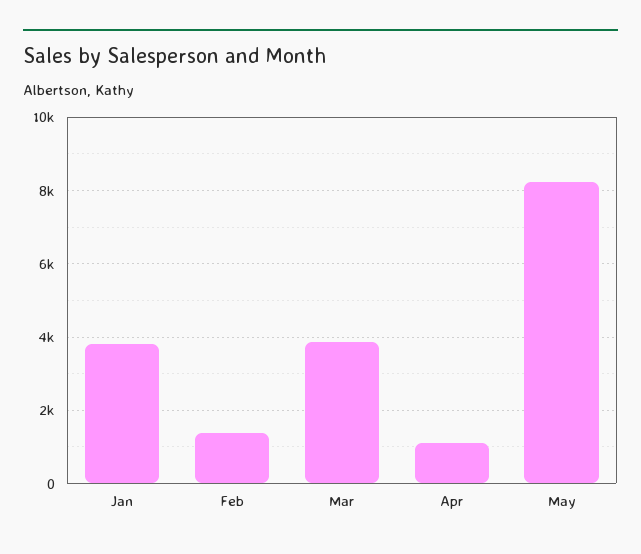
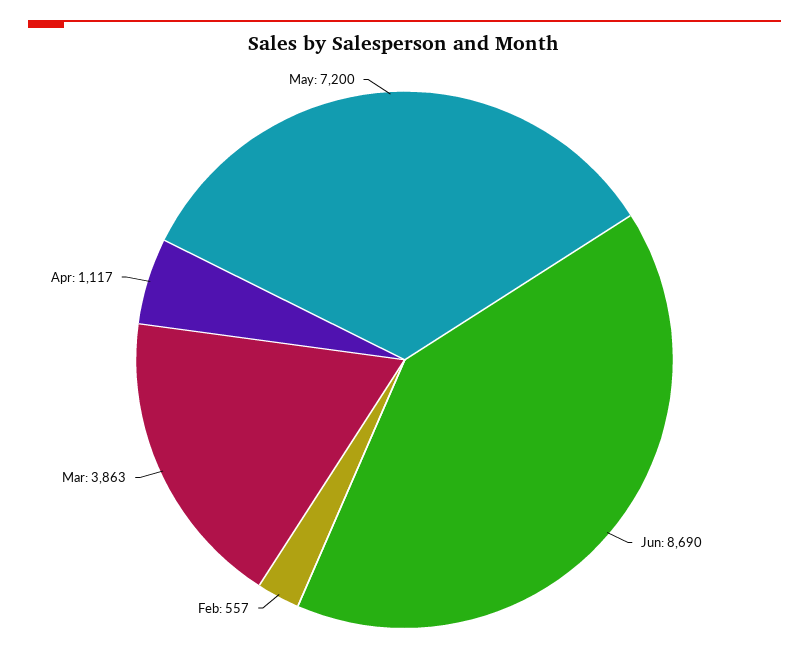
Jan: 3800 -> none
Feb: 1400 -> 557
May: 8200 -> 7200
Jun: none -> 8690

